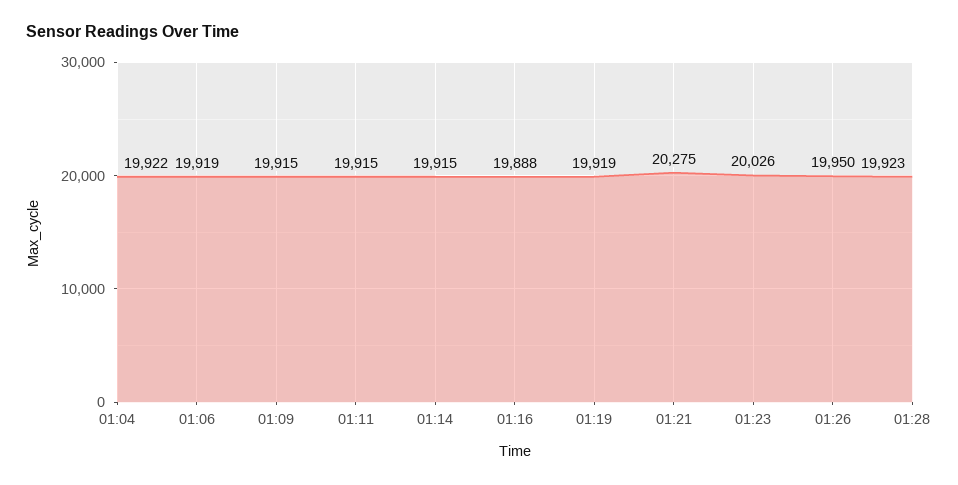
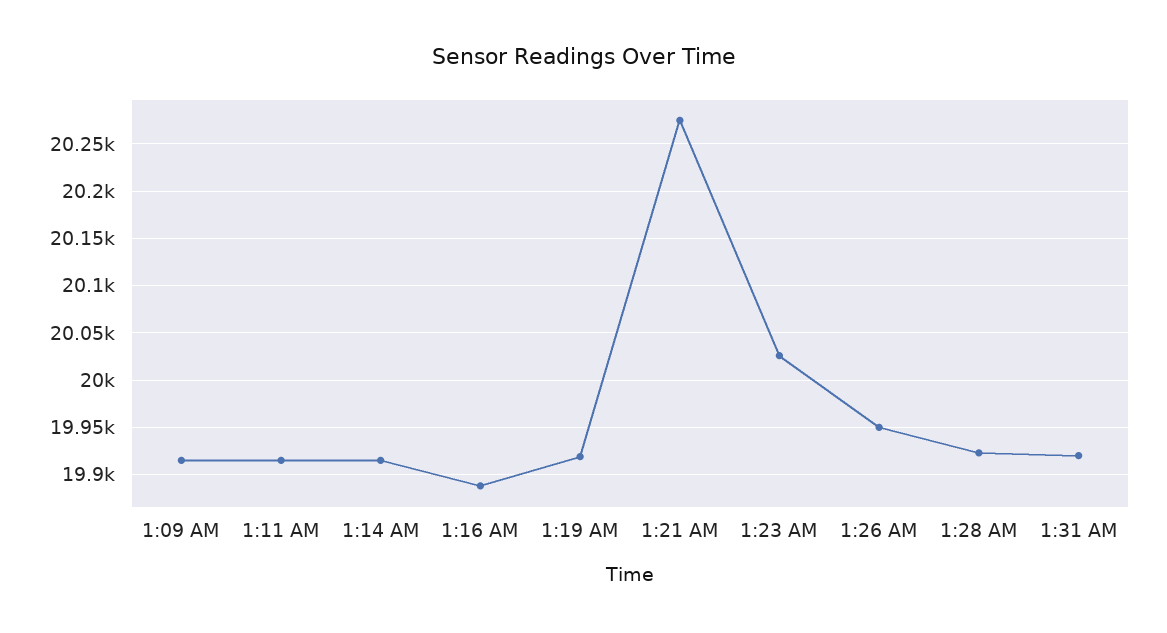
01:04: 19922 -> none
01:06: 19919 -> none
1:31 AM: none -> 19920

